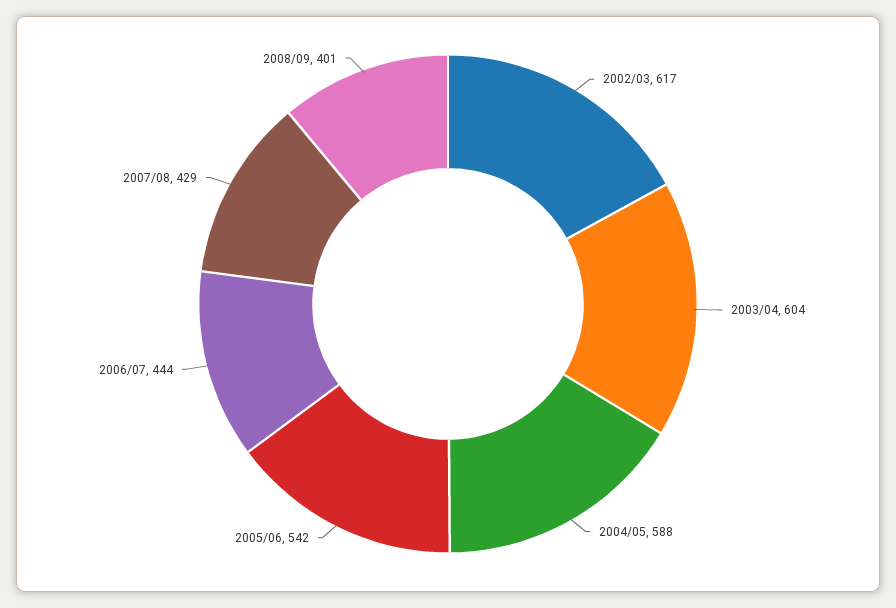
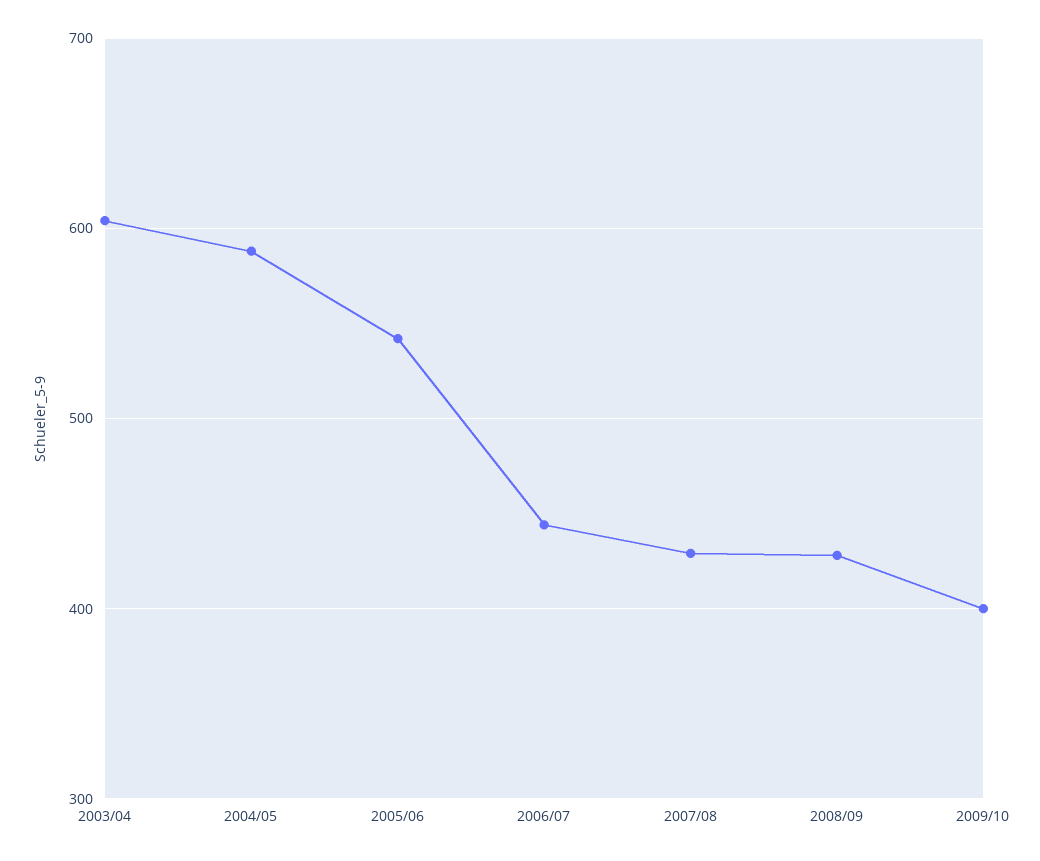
2002/03: 617 -> none
2008/09: 401 -> 430
2009/10: none -> 400

